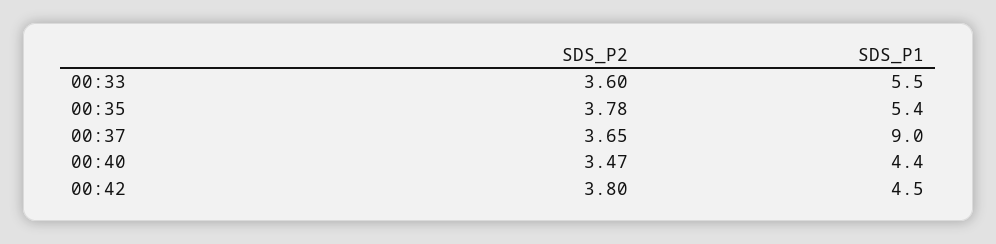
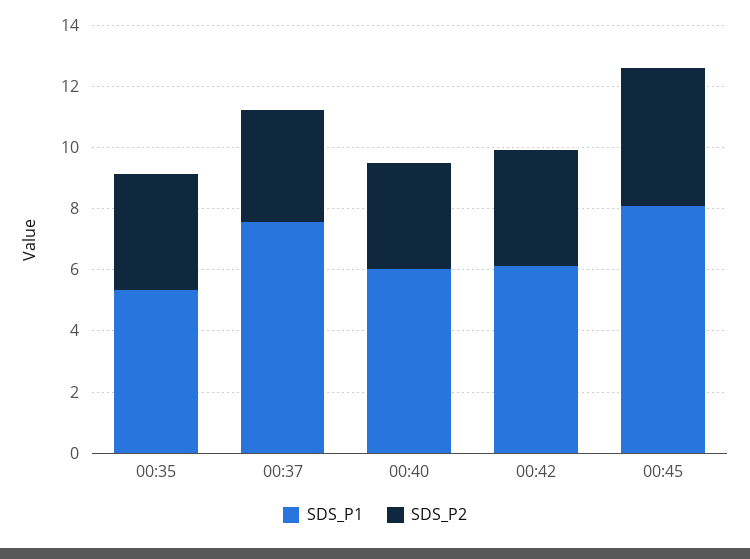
SDS_P2, 00:33: 3.6 -> none
SDS_P1, 00:33: 5.5 -> none
SDS_P1, 00:37: 9 -> 7.5
SDS_P1, 00:40: 4.4 -> 6
SDS_P1, 00:42: 4.5 -> 6
SDS_P1, 00:45: none -> 8
SDS_P2, 00:45: none -> 4.5

